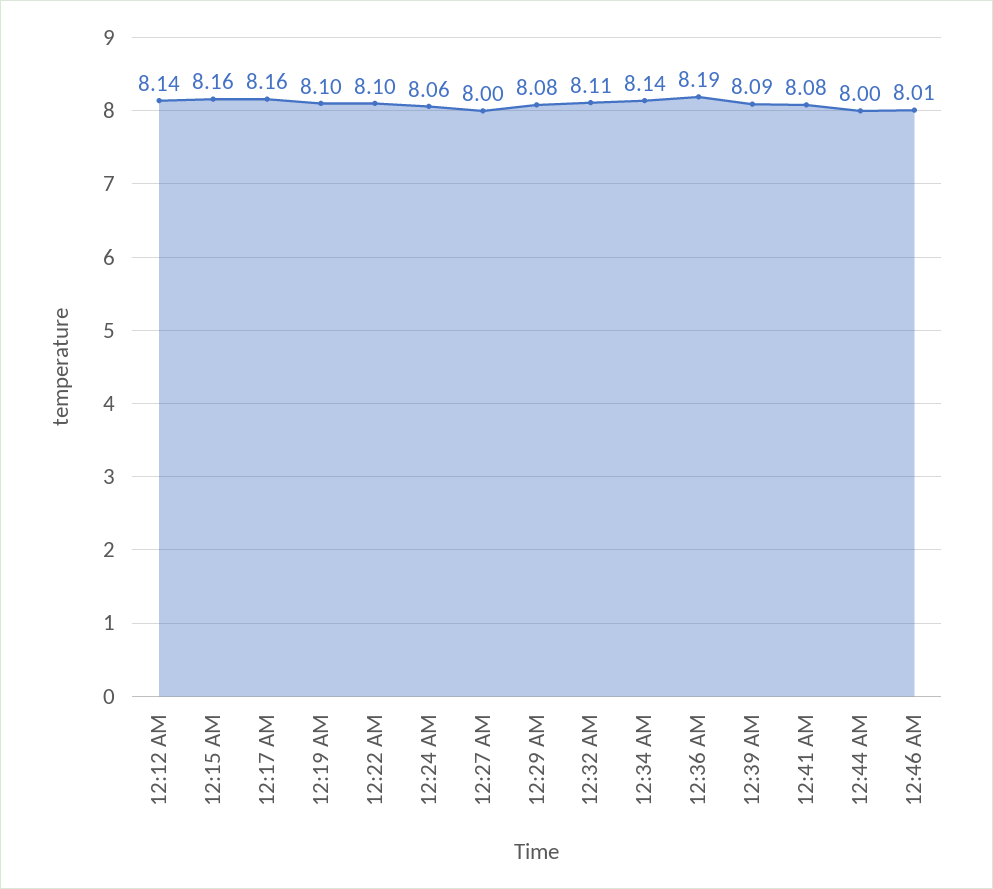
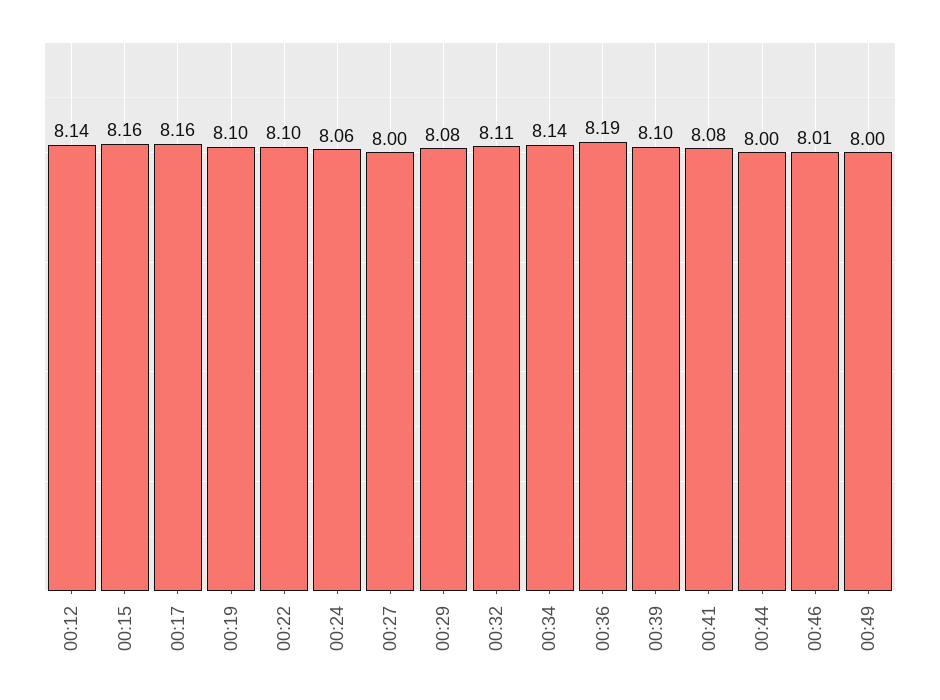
12:39 AM: 8.09 -> 8.1
00:49: none -> 8

